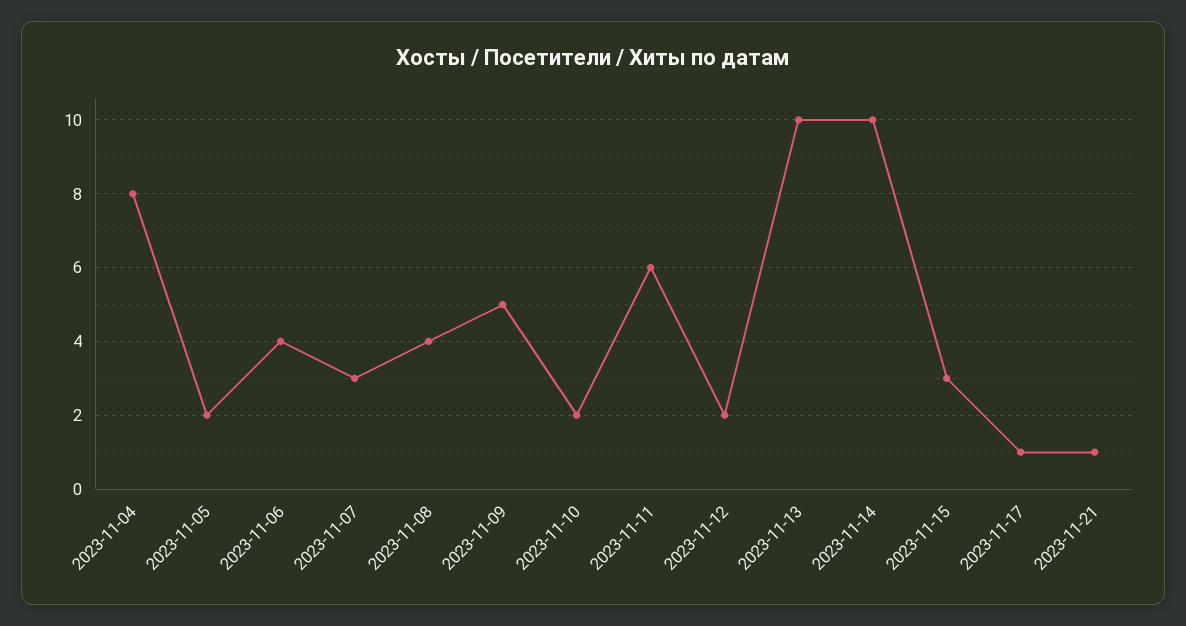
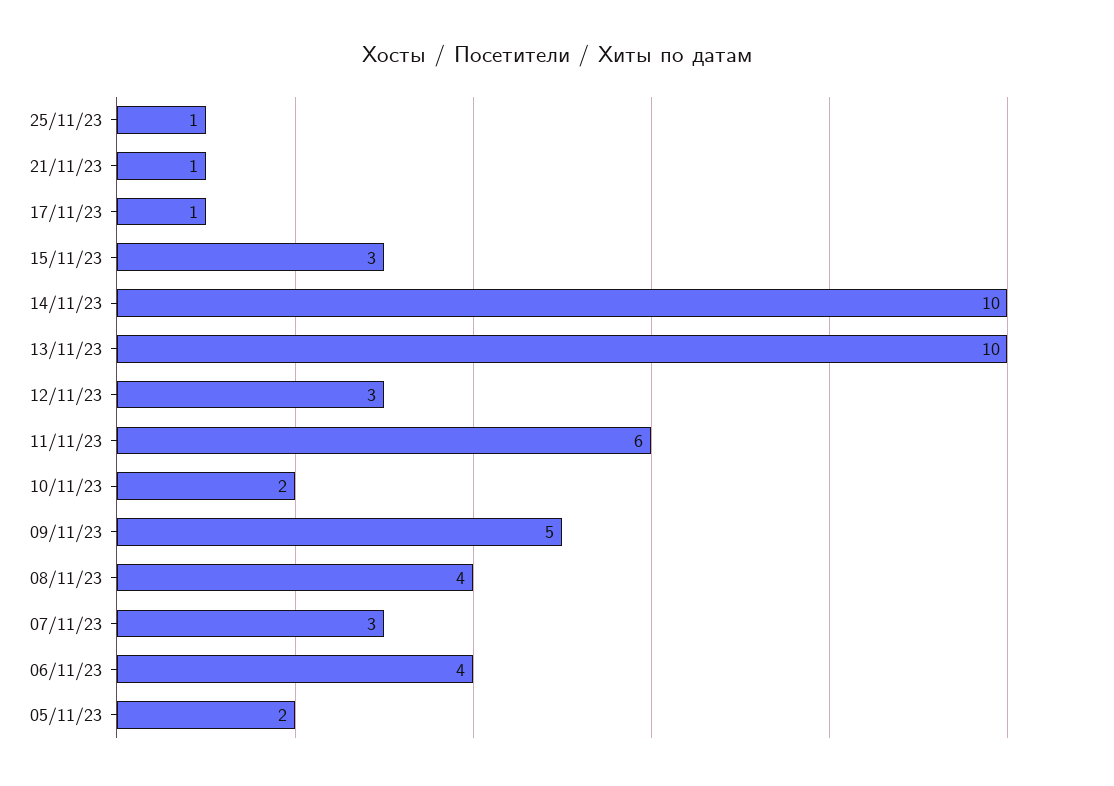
2023-11-04: 8 -> none
2023-11-12: 2 -> 3
25/11/23: none -> 1

